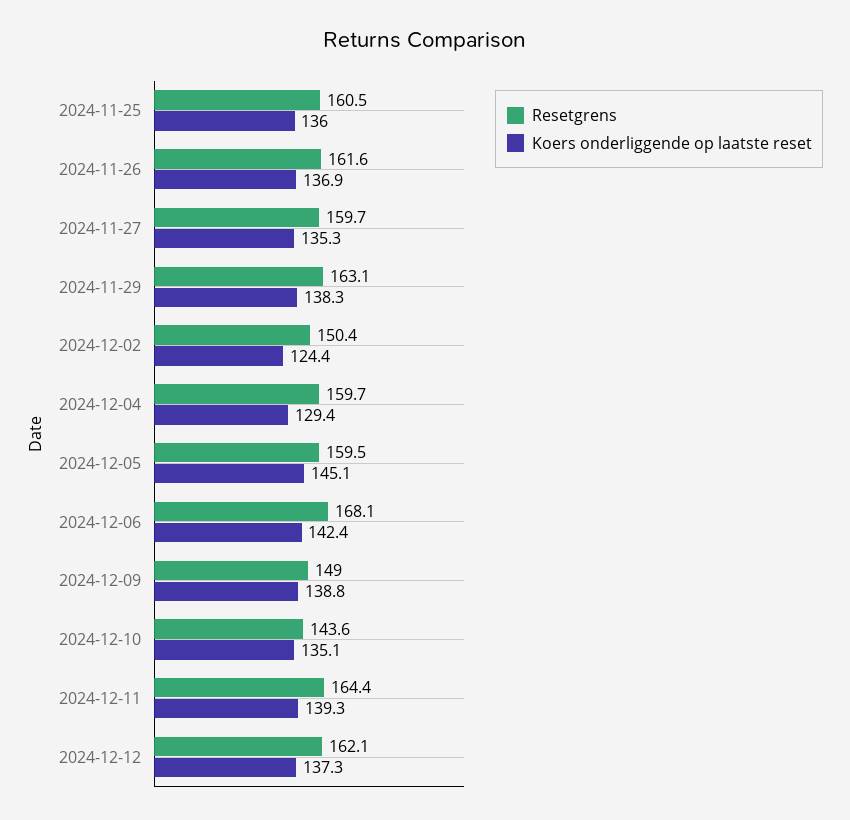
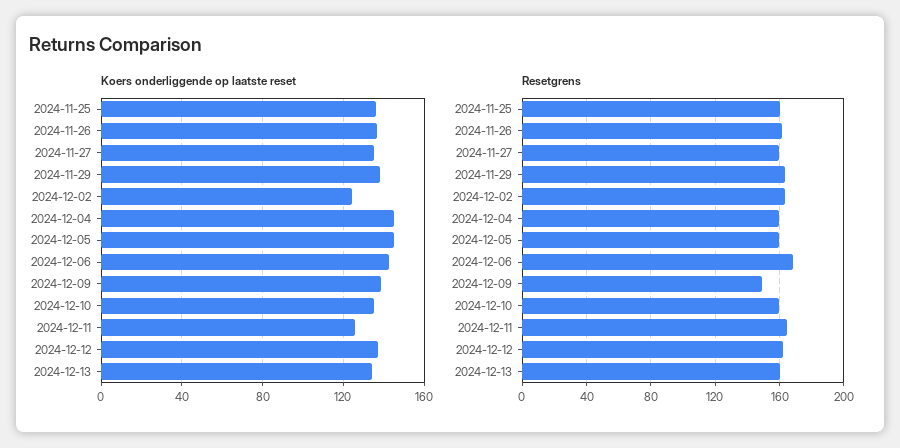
Resetgrens, 2024-12-02: 150.4 -> 165
Koers onderliggende op laatste reset, 2024-12-04: 129.4 -> 145
Resetgrens, 2024-12-10: 143.6 -> 160
Koers onderliggende op laatste reset, 2024-12-11: 139.3 -> 125
Koers onderliggende op laatste reset, 2024-12-13: none -> 135
Resetgrens, 2024-12-13: none -> 160

